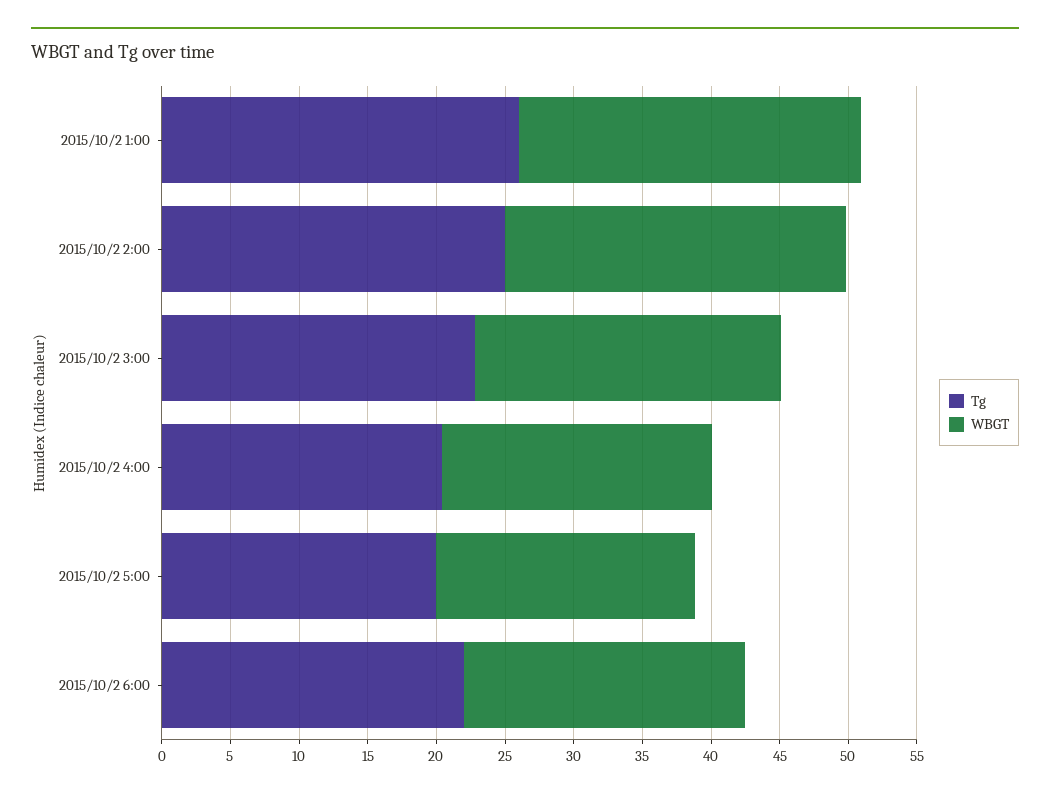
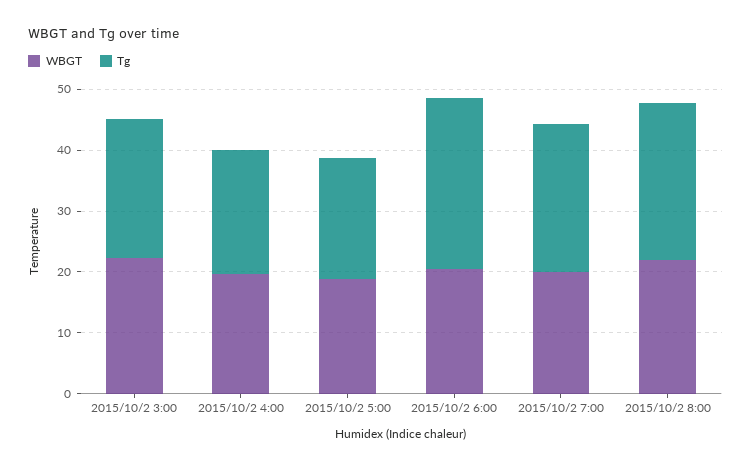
Tg, 2015/10/2 1:00: 26 -> none
WBGT, 2015/10/2 1:00: 25 -> none
Tg, 2015/10/2 2:00: 25 -> none
WBGT, 2015/10/2 2:00: 25 -> none
Tg, 2015/10/2 6:00: 22 -> 28
WBGT, 2015/10/2 7:00: none -> 20
Tg, 2015/10/2 7:00: none -> 24
WBGT, 2015/10/2 8:00: none -> 22
Tg, 2015/10/2 8:00: none -> 26

